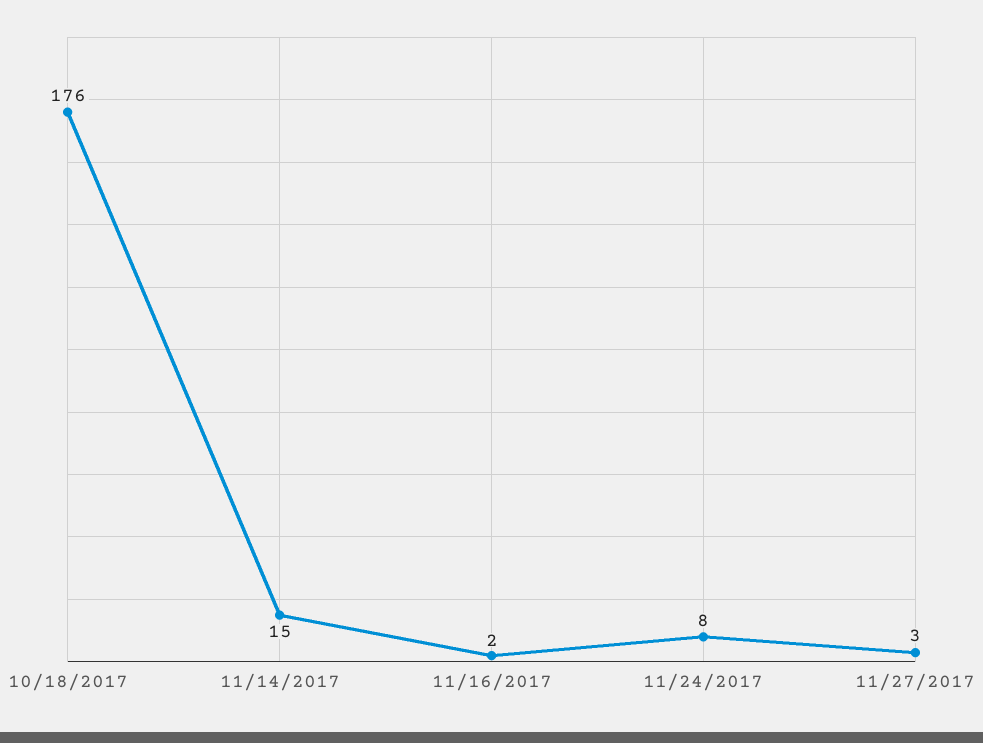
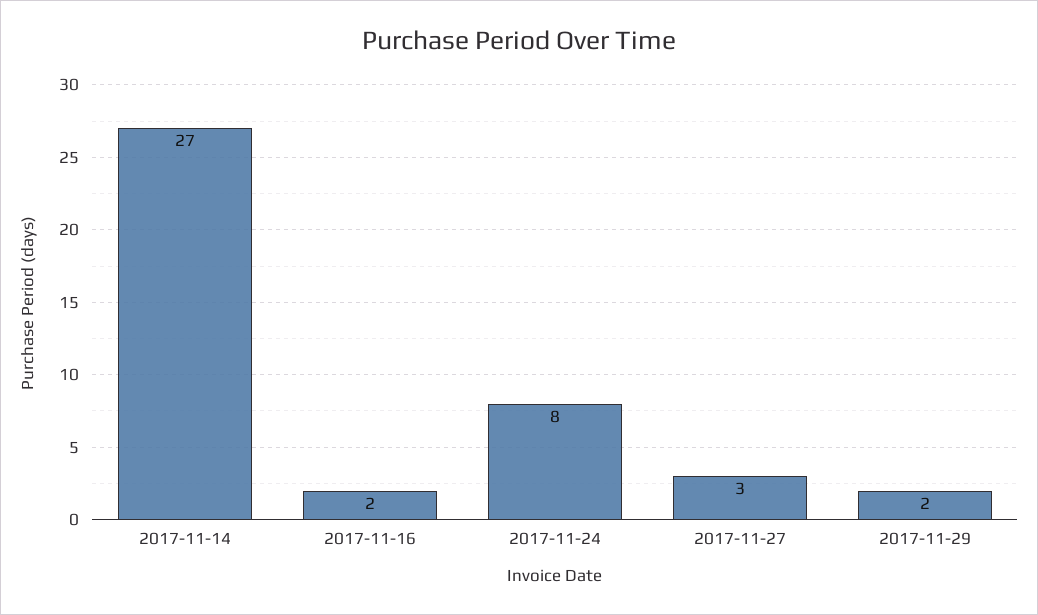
10/18/2017: 176 -> none
11/14/2017: 15 -> 27
2017-11-29: none -> 2

